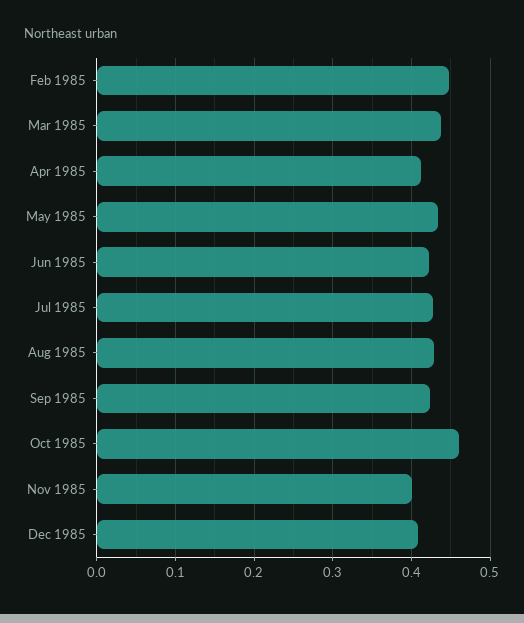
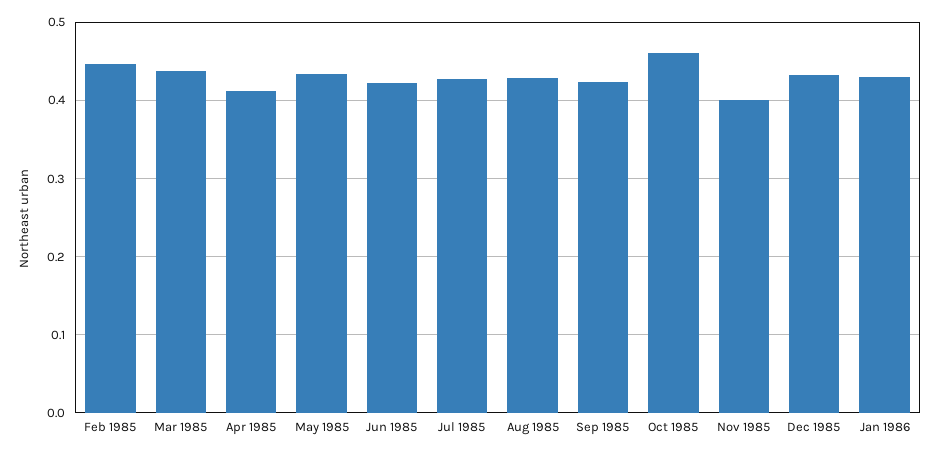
Dec 1985: 0.41 -> 0.43
Jan 1986: none -> 0.43

